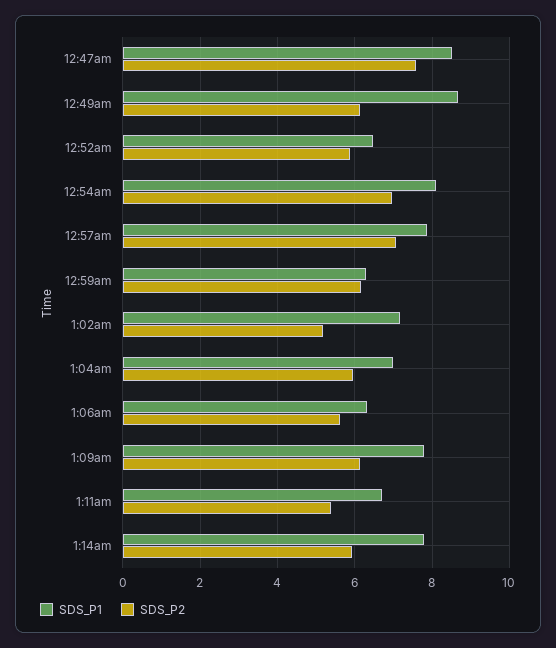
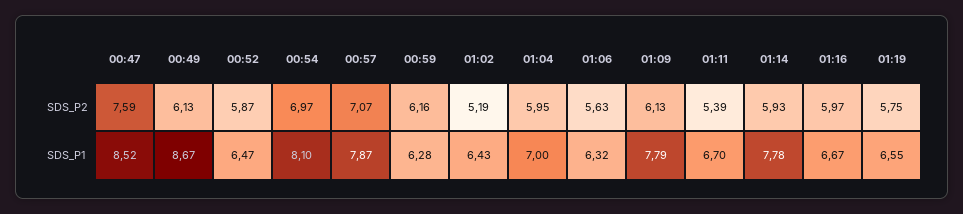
SDS_P1, 1:02am: 7.2 -> 6.43
SDS_P2, 01:16: none -> 5.97
SDS_P2, 01:19: none -> 5.75
SDS_P1, 01:16: none -> 6.67
SDS_P1, 01:19: none -> 6.55

